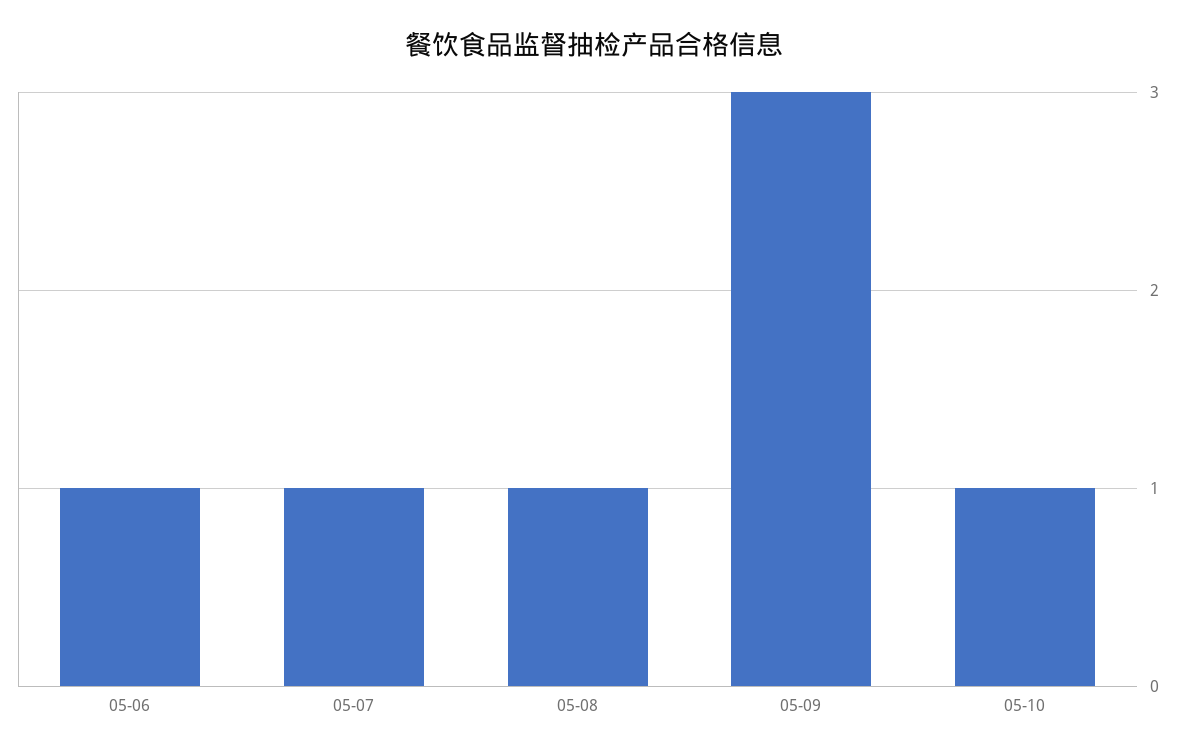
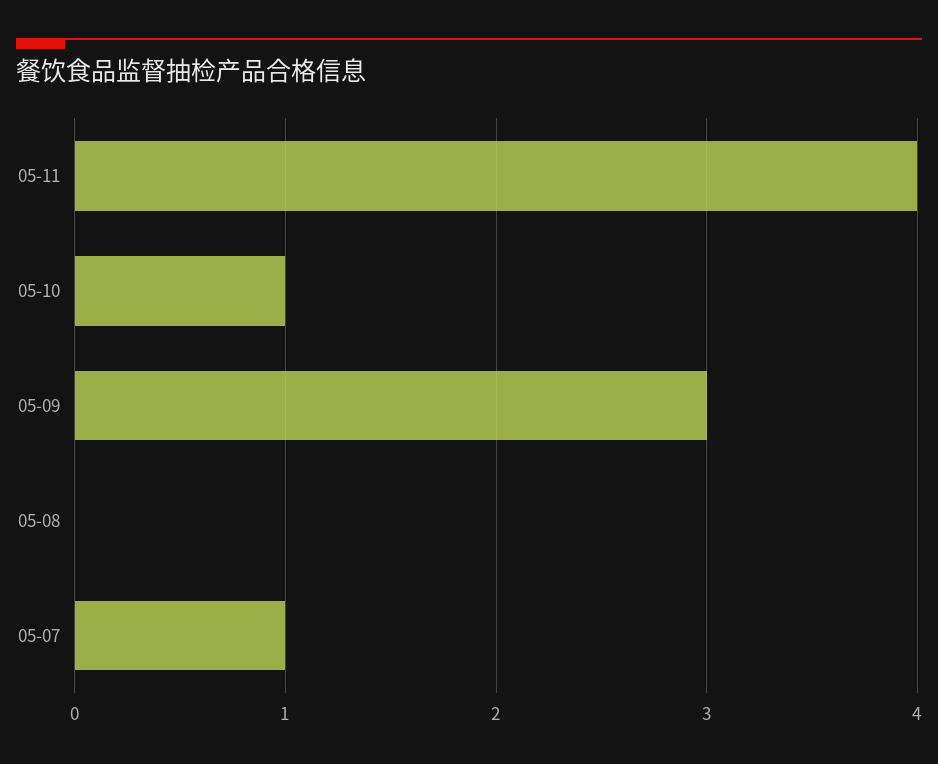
05-06: 1 -> none
05-08: 1 -> 0
05-11: none -> 4

